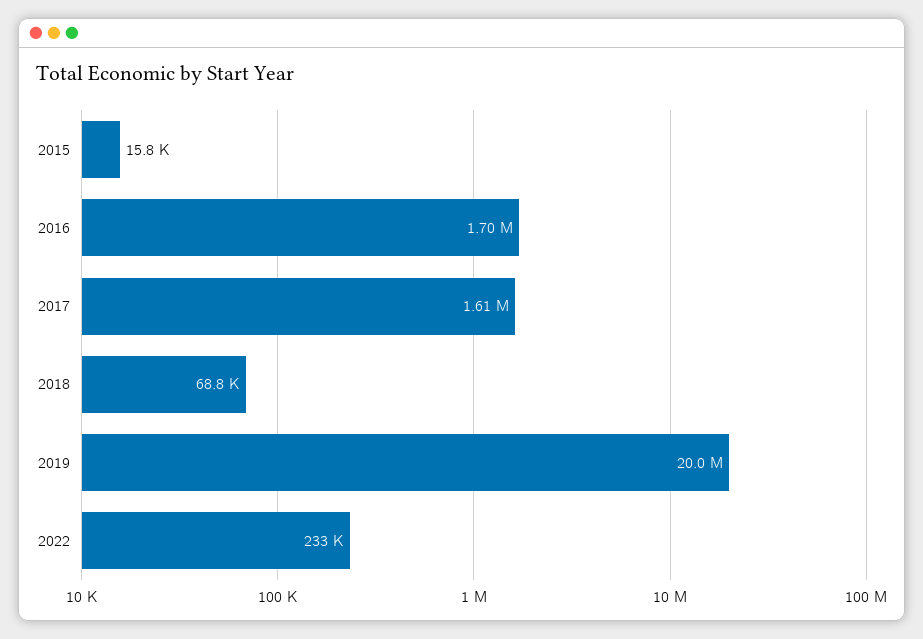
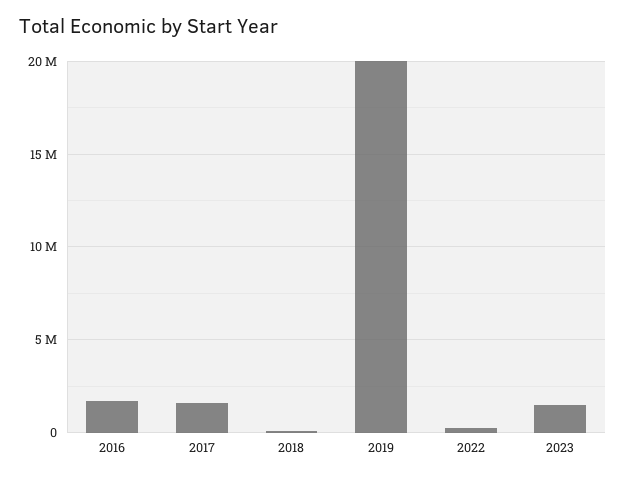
2015: 15800 -> none
2023: none -> 1500000

